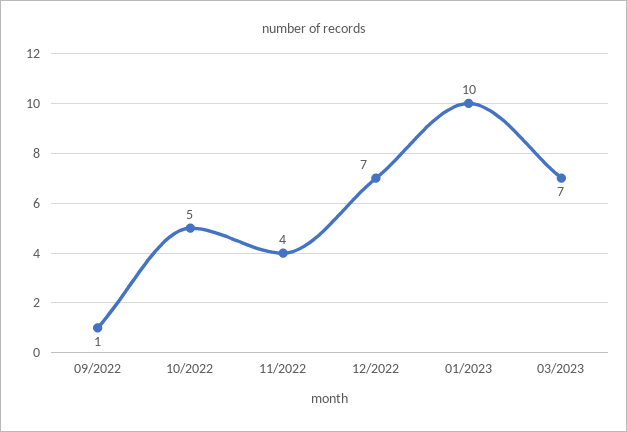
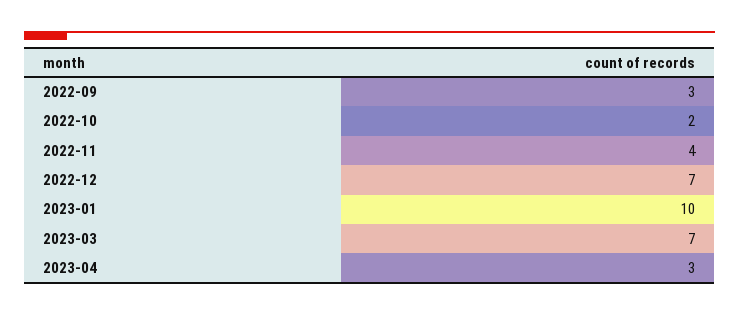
09/2022: 1 -> 3
10/2022: 5 -> 2
2023-04: none -> 3

